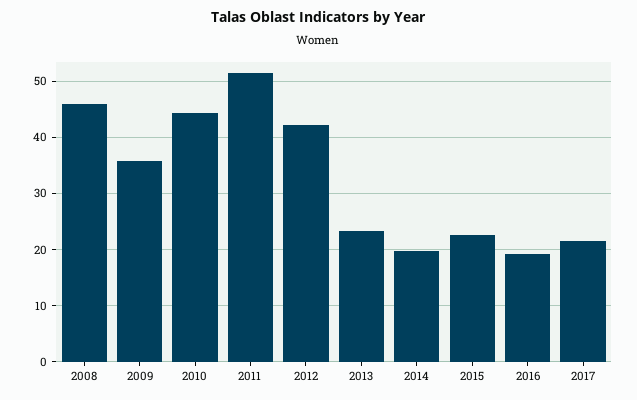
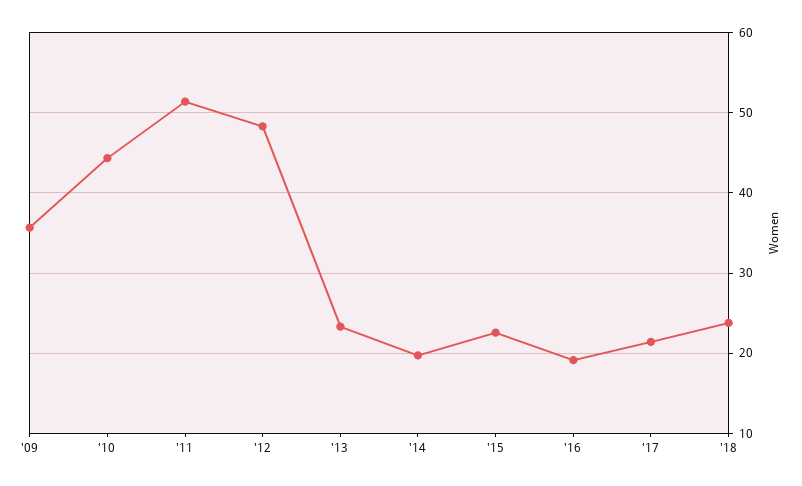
2008: 46 -> none
2012: 42 -> 48
'18: none -> 24

